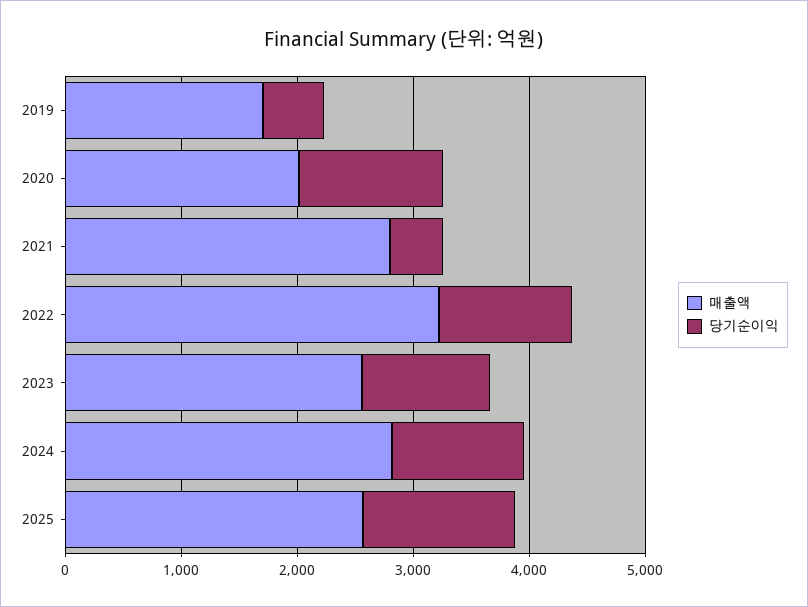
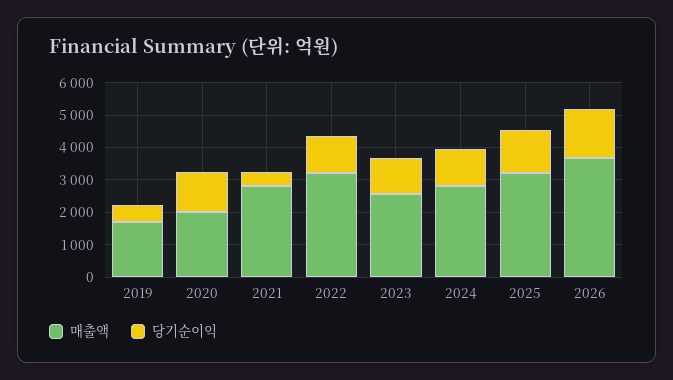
매출액, 2025: 2600 -> 3250
매출액, 2026: none -> 3750
당기순이익, 2026: none -> 1500

